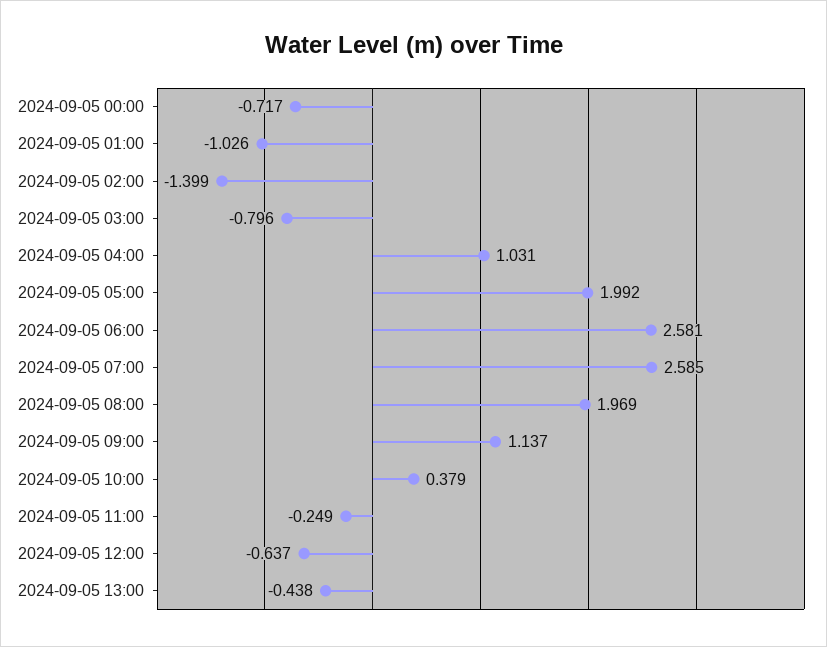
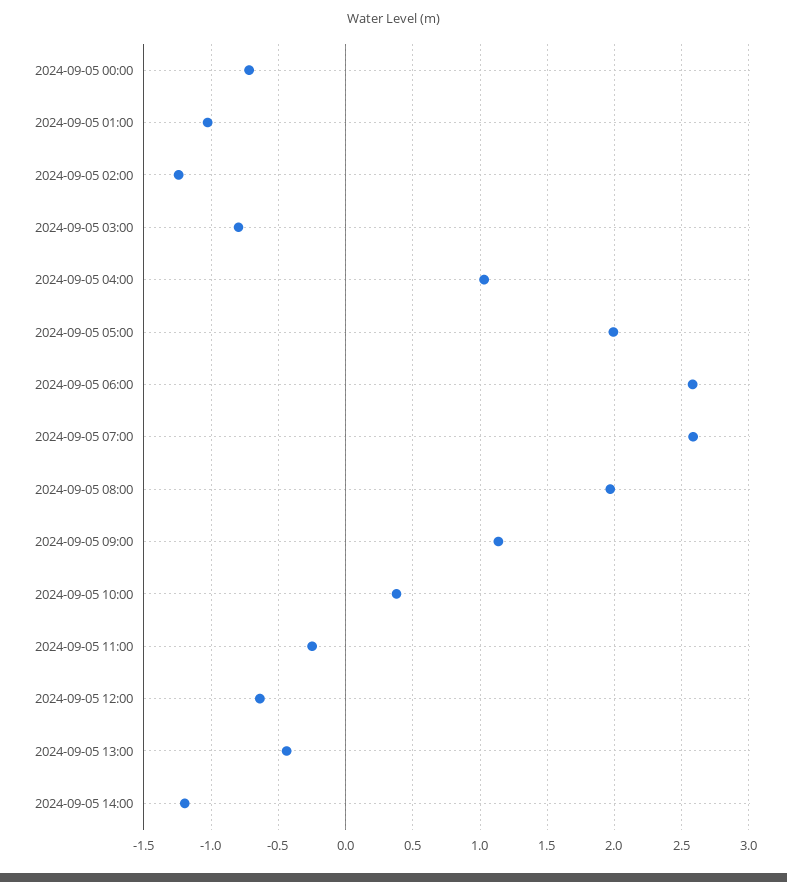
2024-09-05 02:00: -1.399 -> -1.25
2024-09-05 14:00: none -> -1.2

